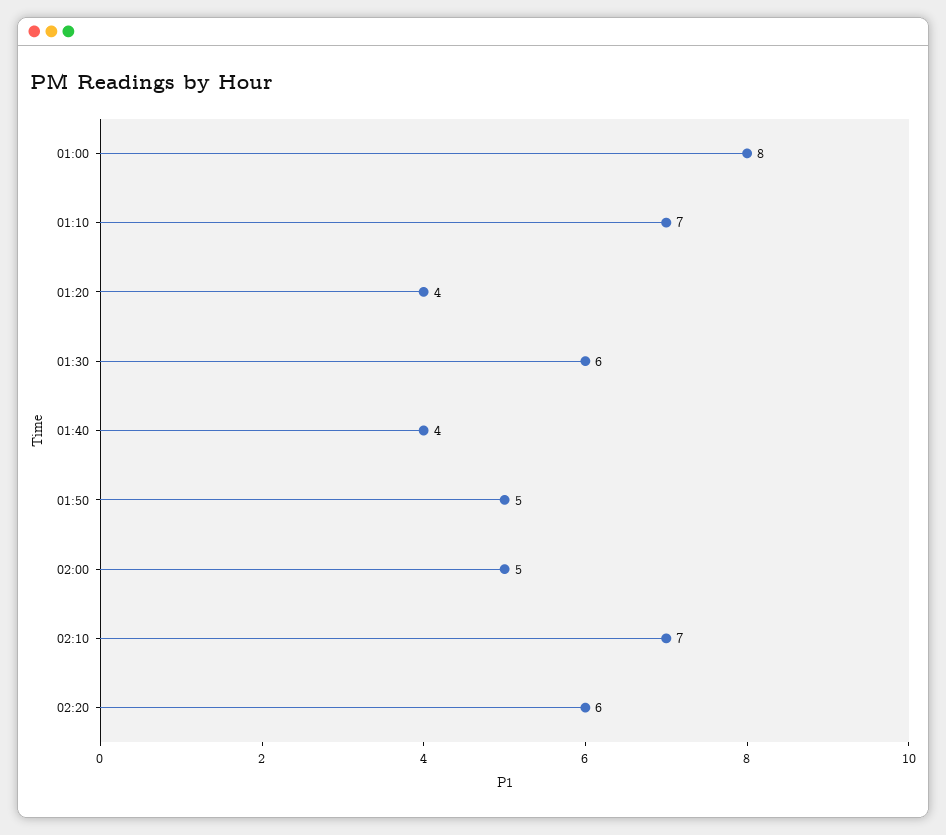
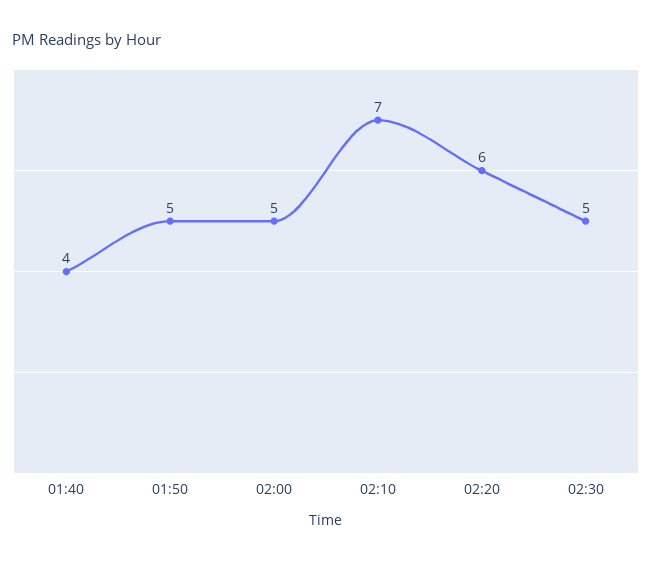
01:00: 8 -> none
01:10: 7 -> none
01:20: 4 -> none
01:30: 6 -> none
02:30: none -> 5

